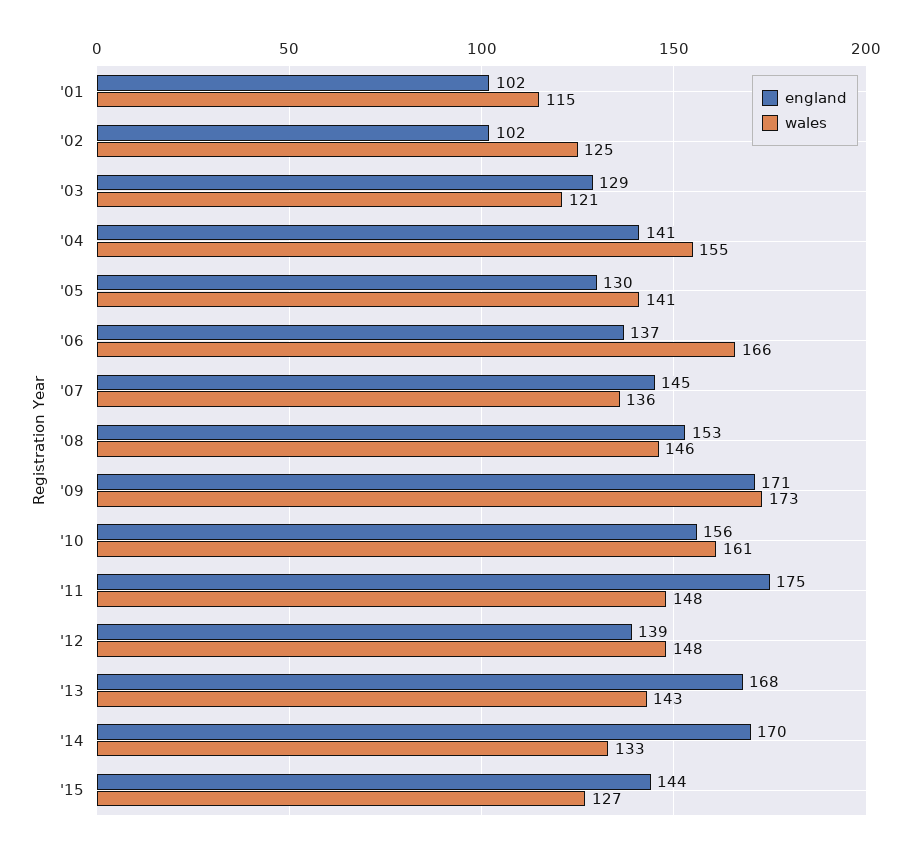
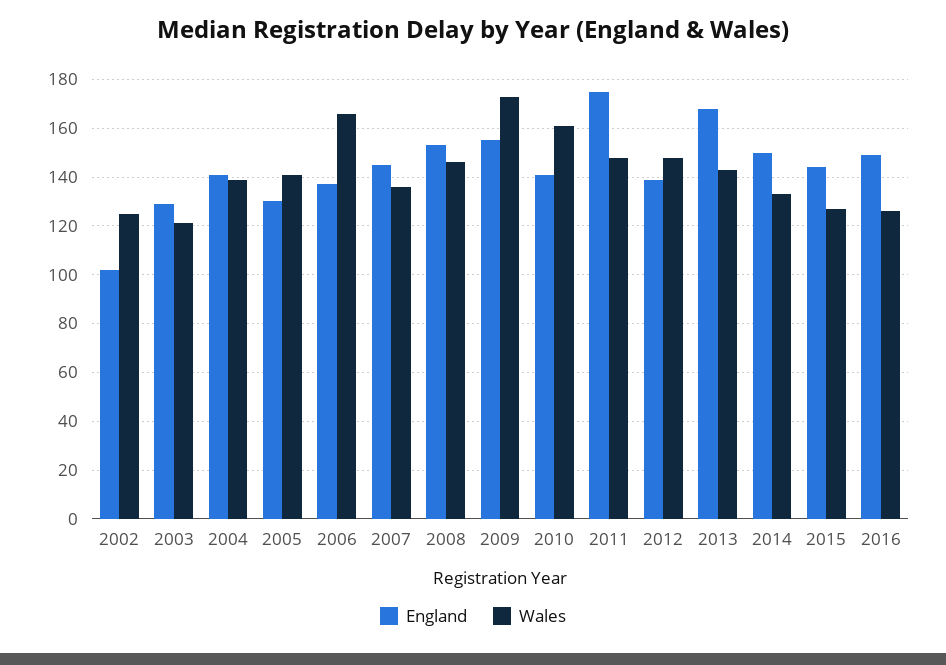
england, '01: 102 -> none
wales, '01: 115 -> none
wales, '04: 155 -> 140
england, '09: 171 -> 155
england, '10: 156 -> 140
england, '14: 170 -> 150
england, 2016: none -> 150
wales, 2016: none -> 125

